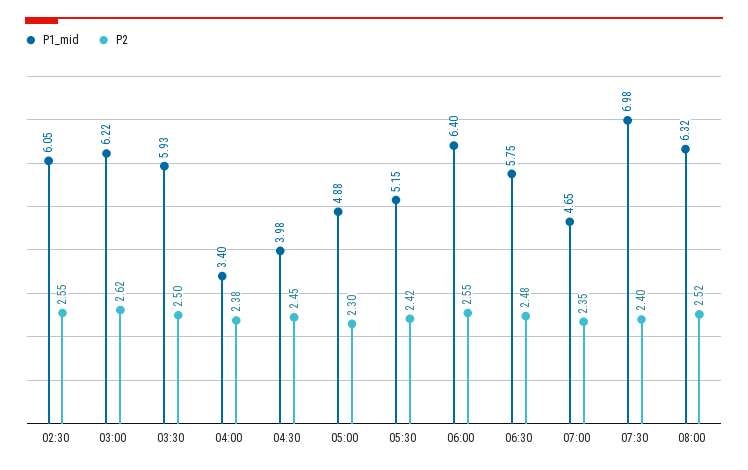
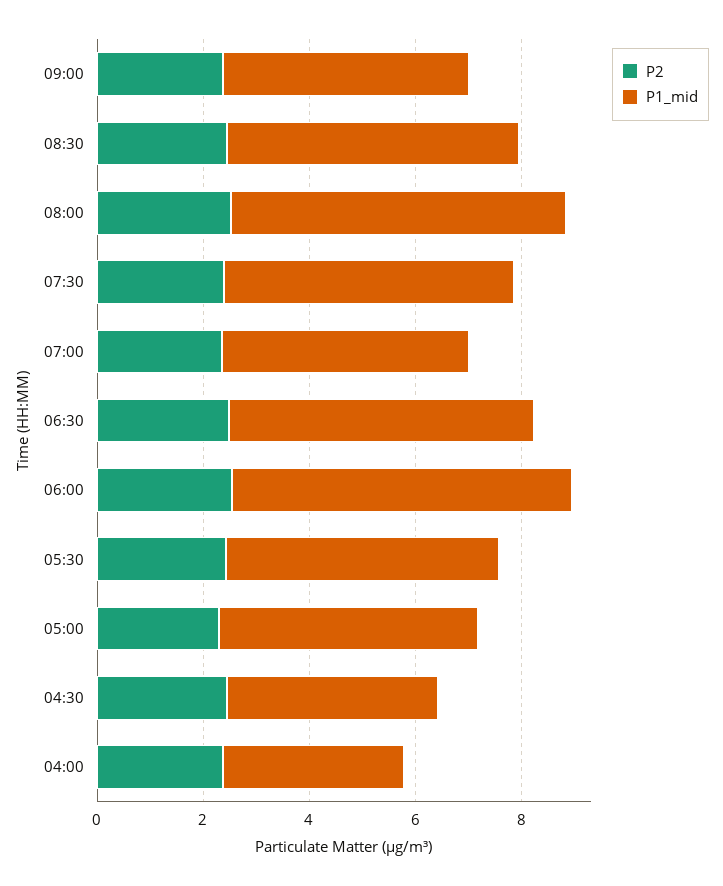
P1_mid, 02:30: 6.05 -> none
P2, 02:30: 2.55 -> none
P1_mid, 03:00: 6.22 -> none
P2, 03:00: 2.62 -> none
P1_mid, 03:30: 5.93 -> none
P2, 03:30: 2.5 -> none
P1_mid, 07:30: 6.98 -> 5.5
P2, 09:00: none -> 2.5
P1_mid, 09:00: none -> 4.5
P2, 08:30: none -> 2.5
P1_mid, 08:30: none -> 5.5

